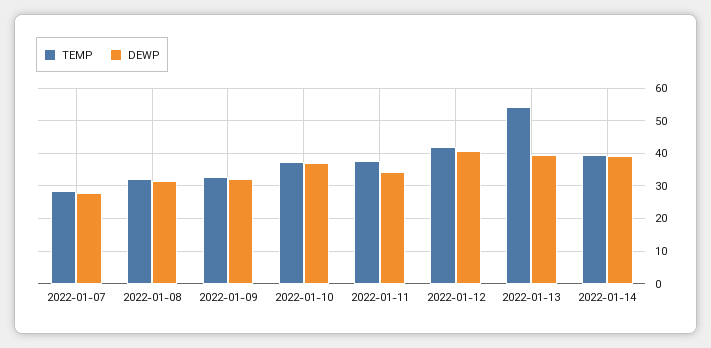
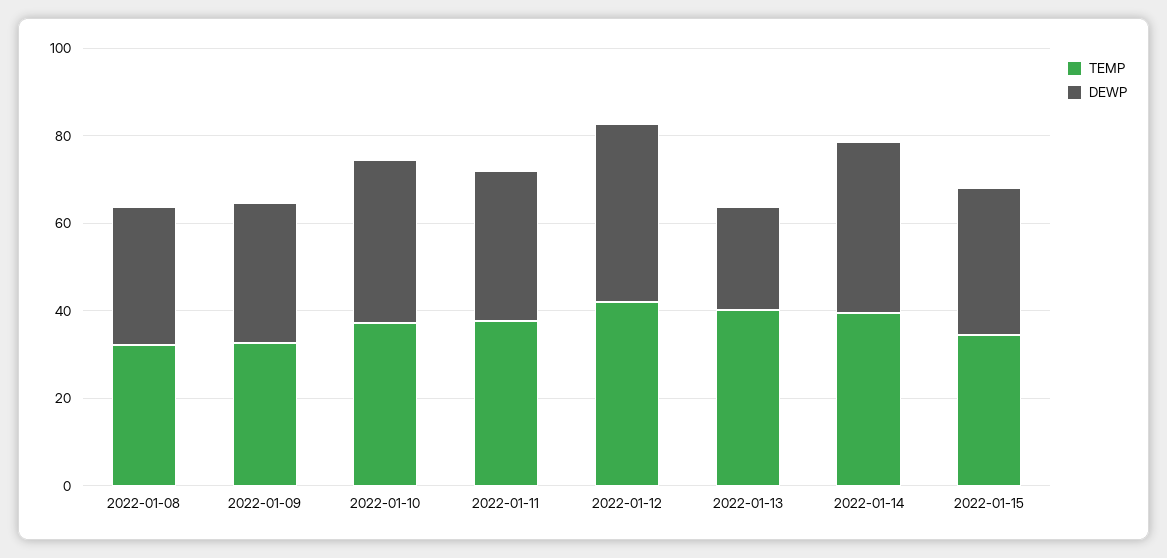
TEMP, 2022-01-07: 28 -> none
DEWP, 2022-01-07: 28 -> none
TEMP, 2022-01-13: 54 -> 40
DEWP, 2022-01-13: 40 -> 25
TEMP, 2022-01-15: none -> 35
DEWP, 2022-01-15: none -> 35

